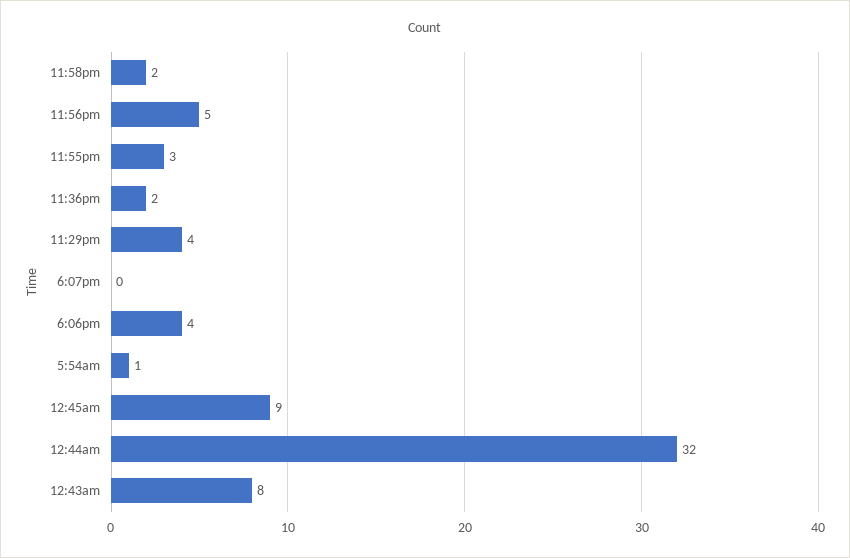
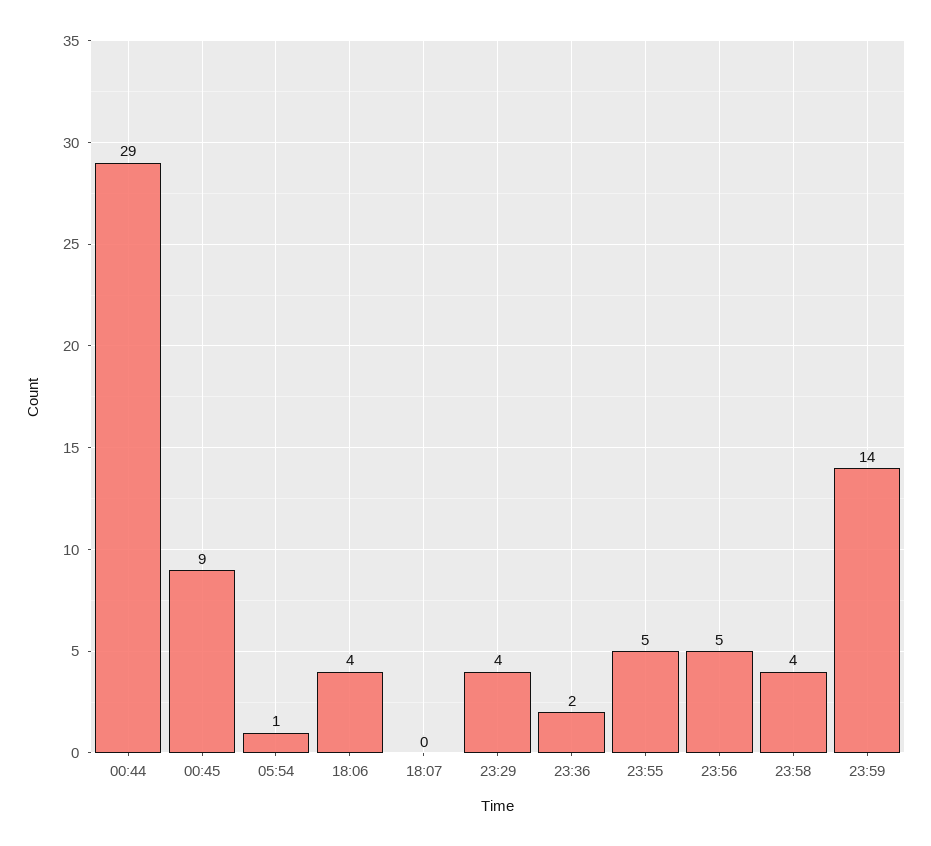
11:58pm: 2 -> 4
11:55pm: 3 -> 5
12:44am: 32 -> 29
12:43am: 8 -> none
23:59: none -> 14

